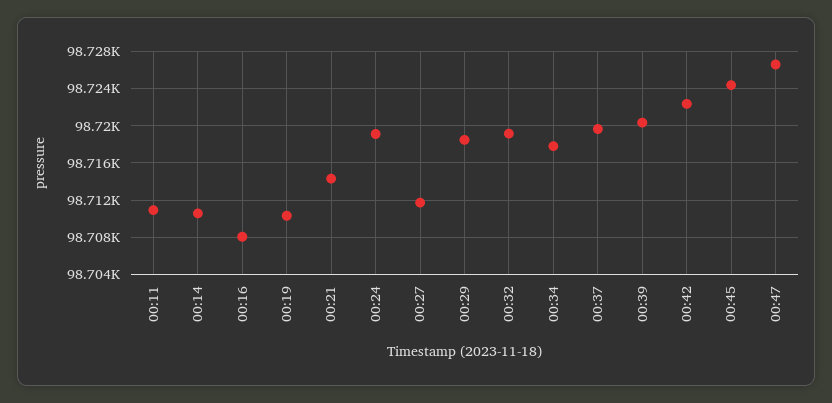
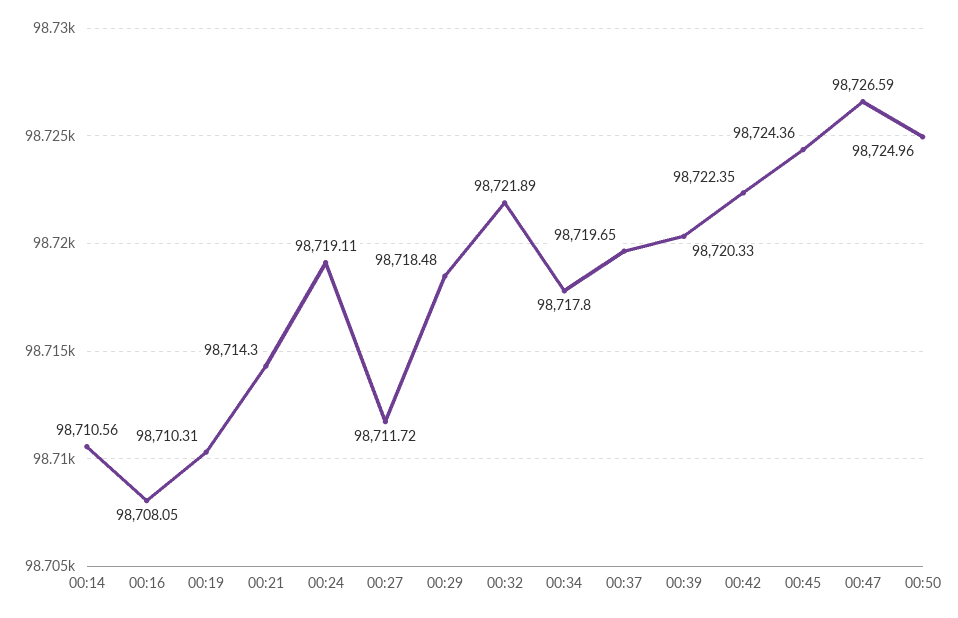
00:11: 98711 -> none
00:32: 98719 -> 98721.89
00:50: none -> 98724.96

